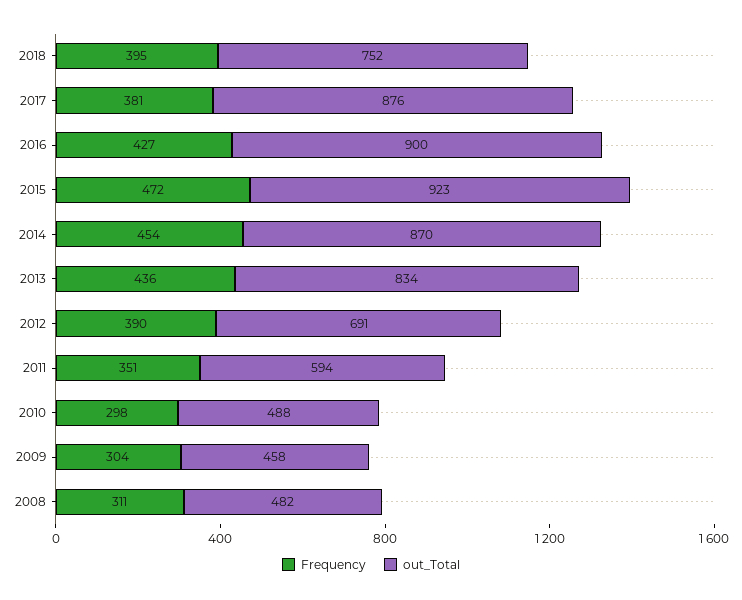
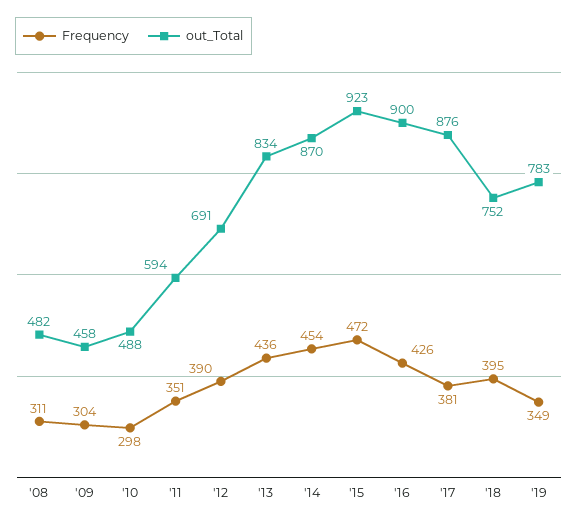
Frequency, 2016: 427 -> 426
Frequency, '19: none -> 349
out_Total, '19: none -> 783

